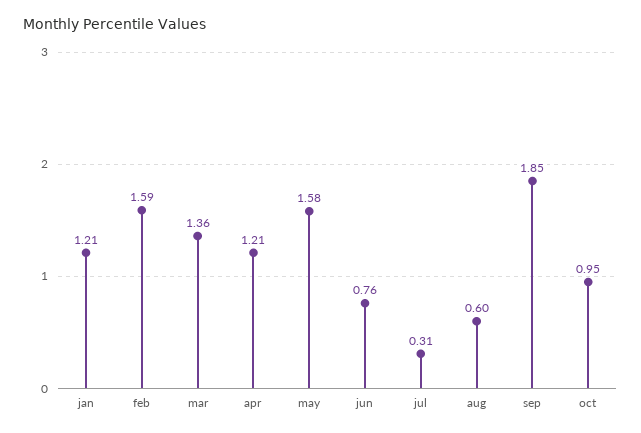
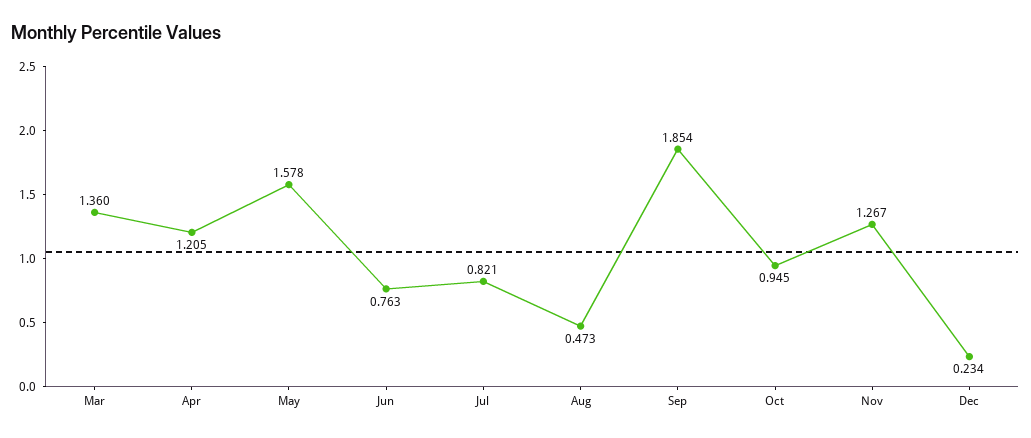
jan: 1.21 -> none
feb: 1.59 -> none
jul: 0.31 -> 0.821
aug: 0.6 -> 0.473
Nov: none -> 1.267
Dec: none -> 0.234

